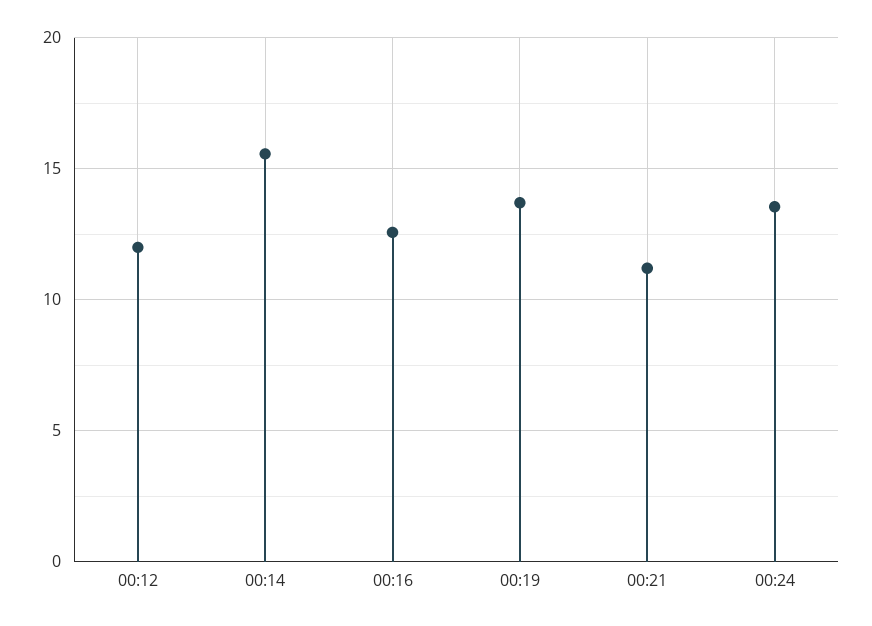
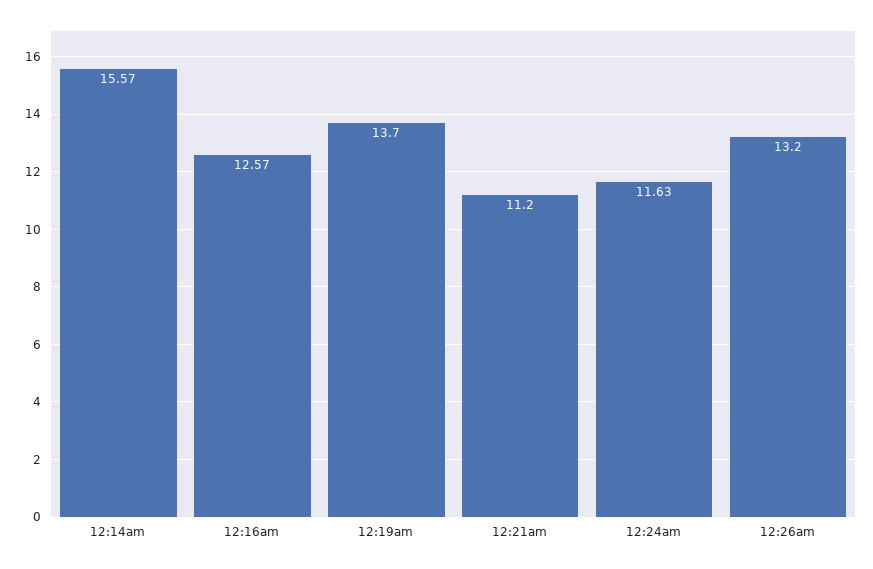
00:12: 12 -> none
00:24: 13.5 -> 11.63
12:26am: none -> 13.2

